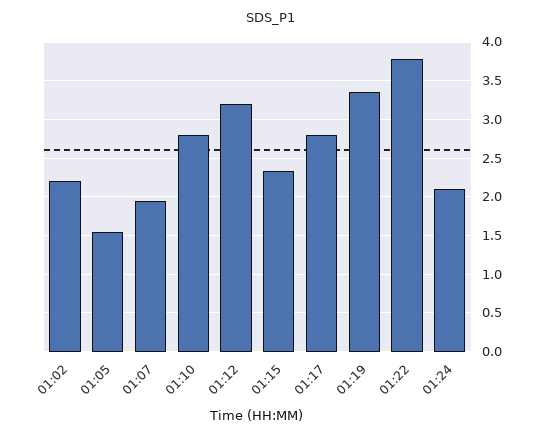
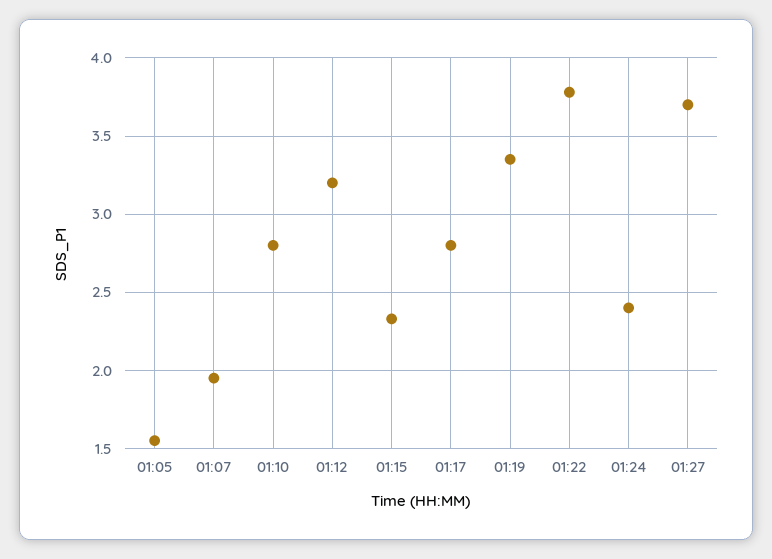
01:02: 2.2 -> none
01:24: 2.1 -> 2.4
01:27: none -> 3.7

